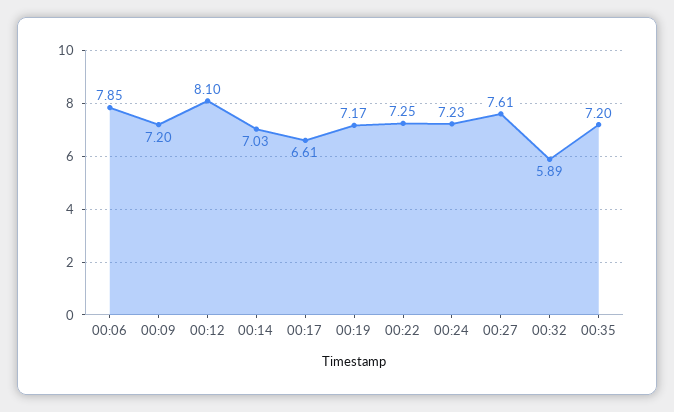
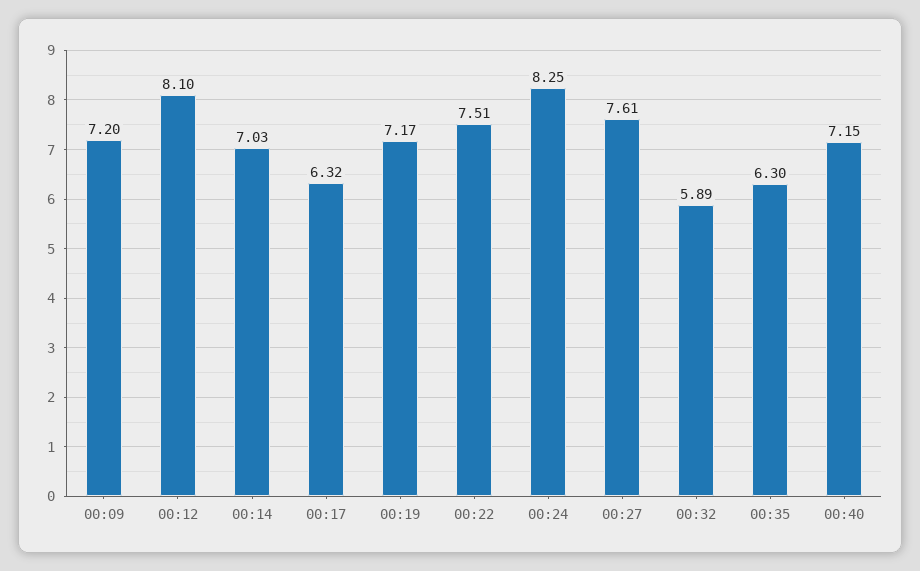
00:06: 7.85 -> none
00:17: 6.61 -> 6.32
00:22: 7.25 -> 7.51
00:24: 7.23 -> 8.25
00:35: 7.2 -> 6.3
00:40: none -> 7.15

